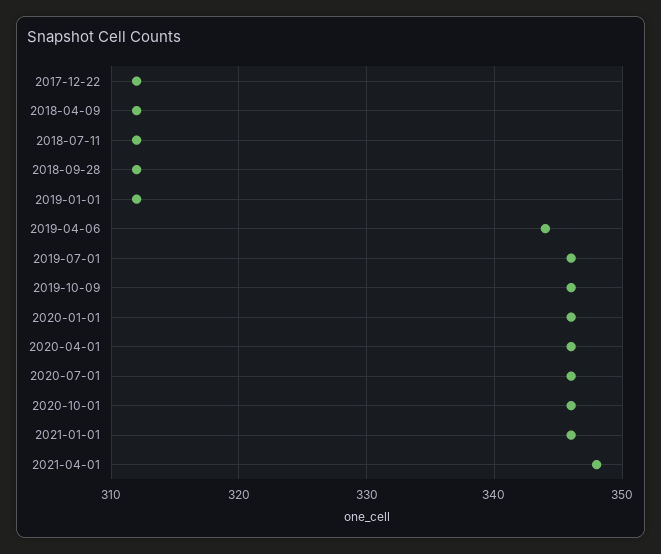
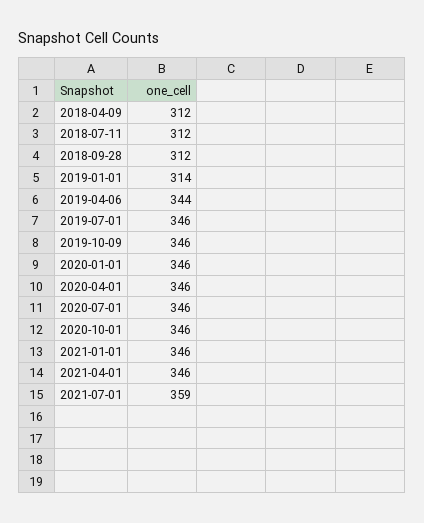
2017-12-22: 312 -> none
2019-01-01: 312 -> 314
2021-04-01: 348 -> 346
2021-07-01: none -> 359

